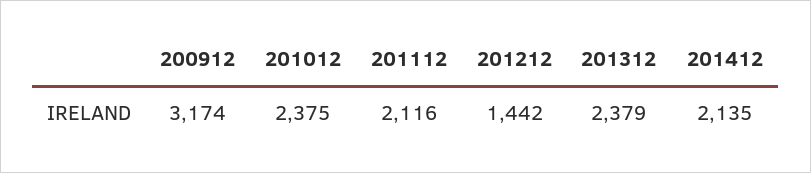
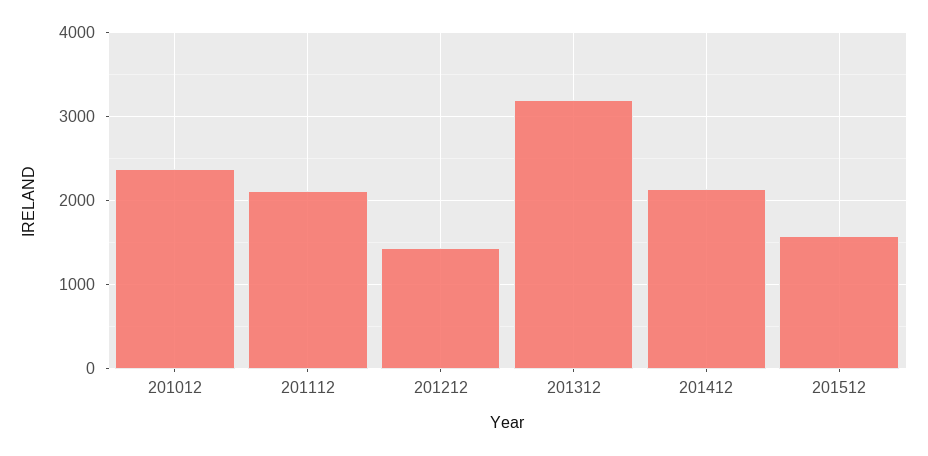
200912: 3174 -> none
201312: 2379 -> 3200
201512: none -> 1600

